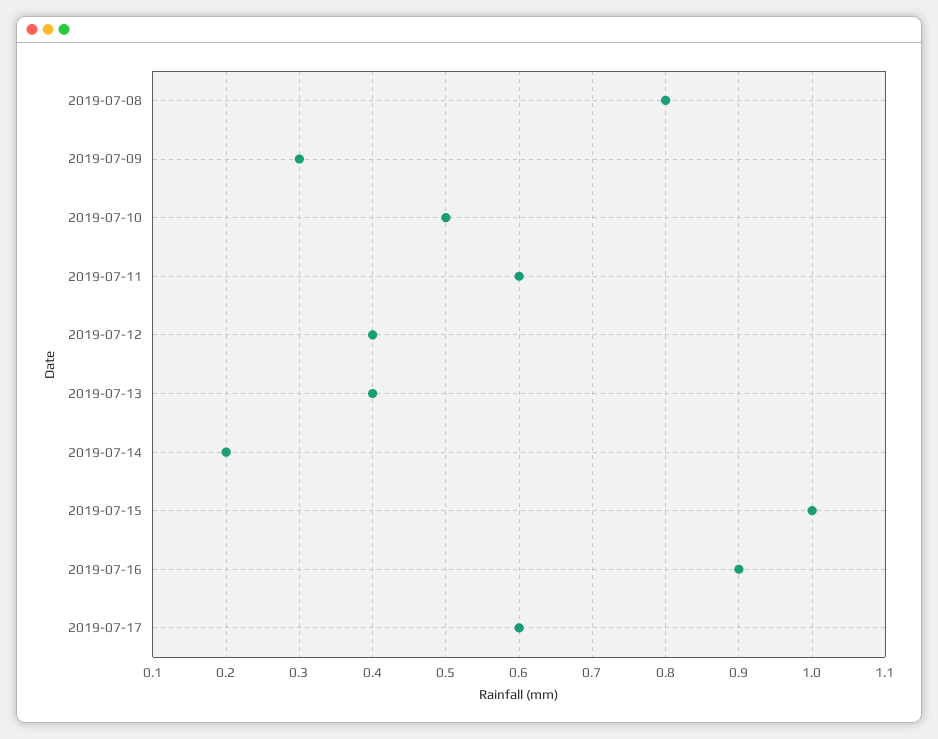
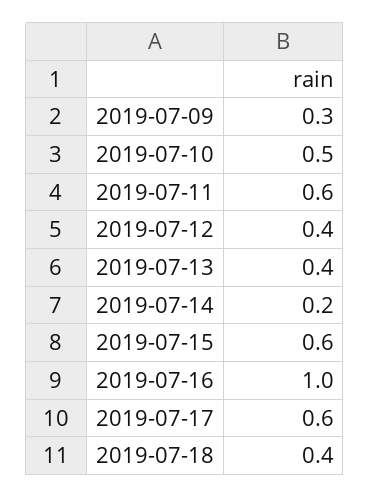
2019-07-08: 0.8 -> none
2019-07-15: 1 -> 0.6
2019-07-16: 0.9 -> 1
2019-07-18: none -> 0.4

